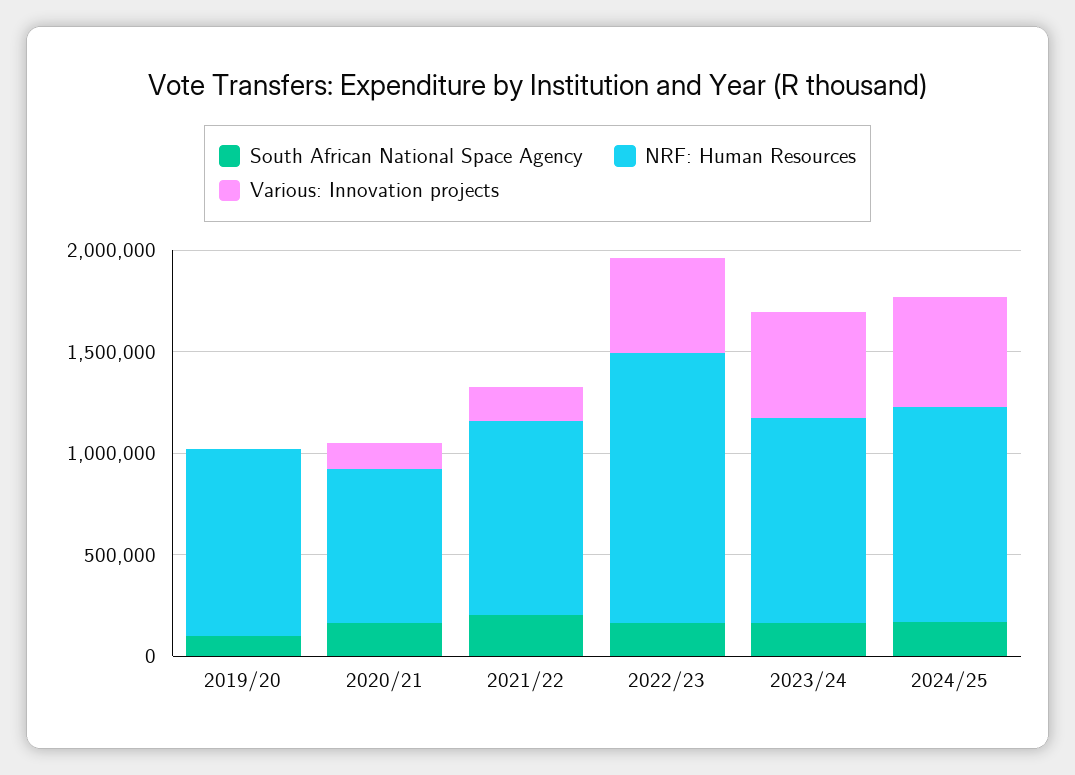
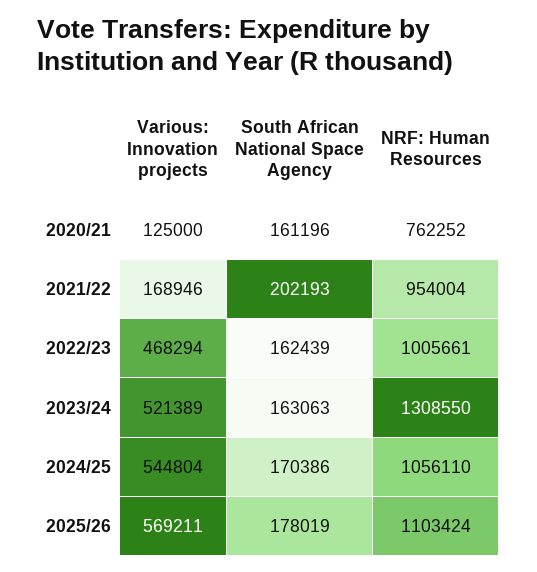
South African National Space Agency, 2019/20: 100000 -> none
NRF: Human Resources, 2019/20: 900000 -> none
Various: Innovation projects, 2019/20: 0 -> none
NRF: Human Resources, 2022/23: 1300000 -> 1005661
NRF: Human Resources, 2023/24: 1000000 -> 1308550
Various: Innovation projects, 2025/26: none -> 569211
South African National Space Agency, 2025/26: none -> 178019
NRF: Human Resources, 2025/26: none -> 1103424

